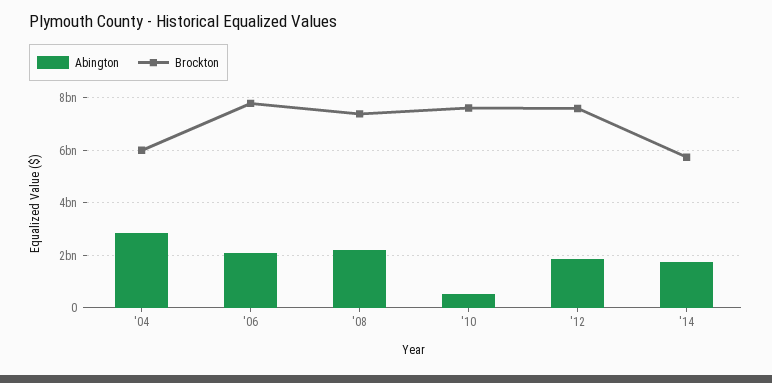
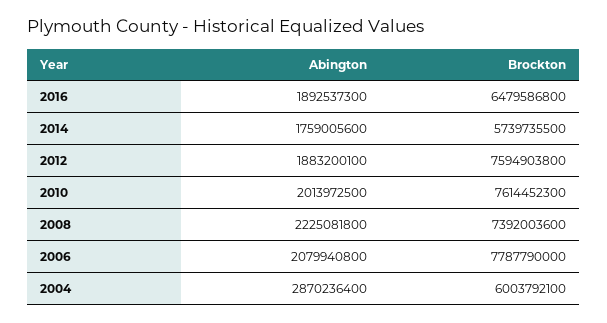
Abington, '10: 500000000 -> 2013972500
Abington, 2016: none -> 1892537300
Brockton, 2016: none -> 6479586800

